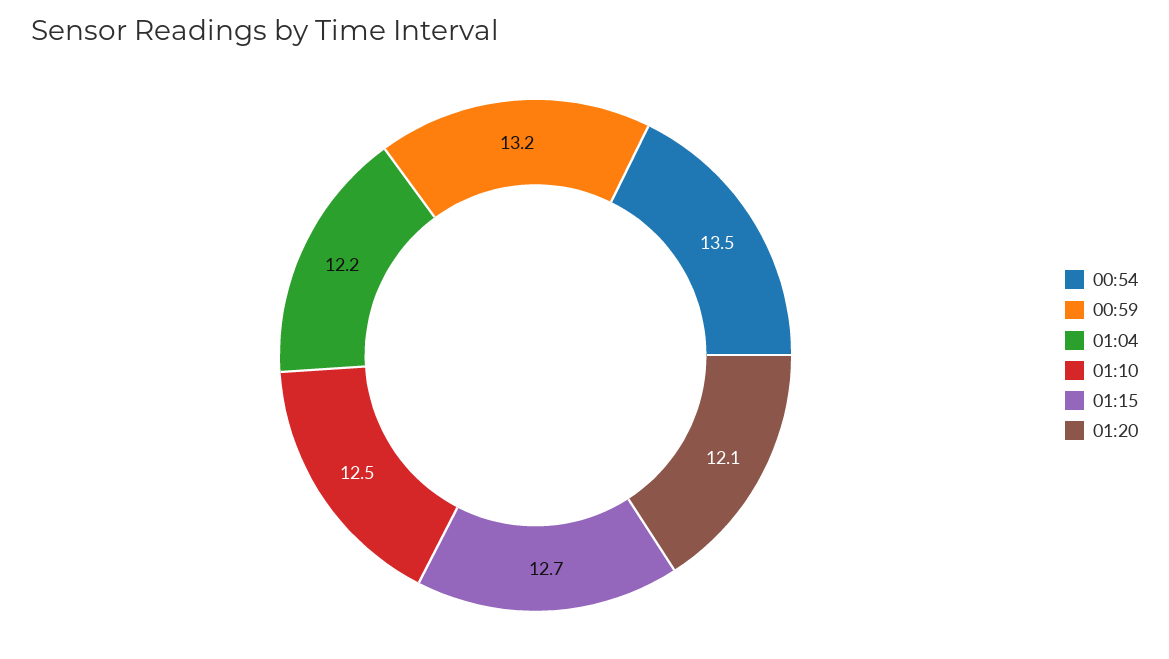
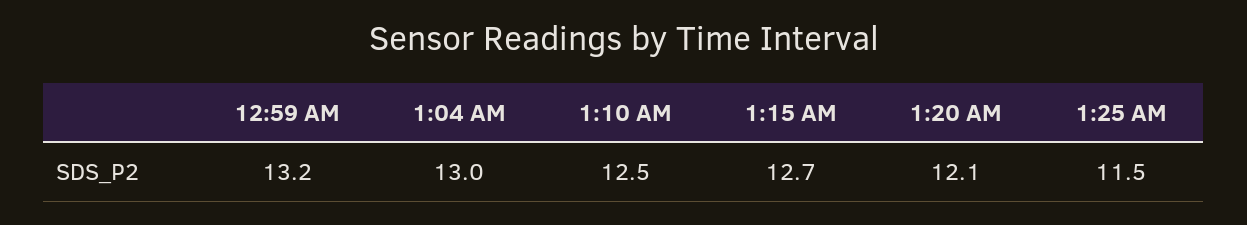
00:54: 13.5 -> none
01:04: 12.2 -> 13
1:25 AM: none -> 11.5

